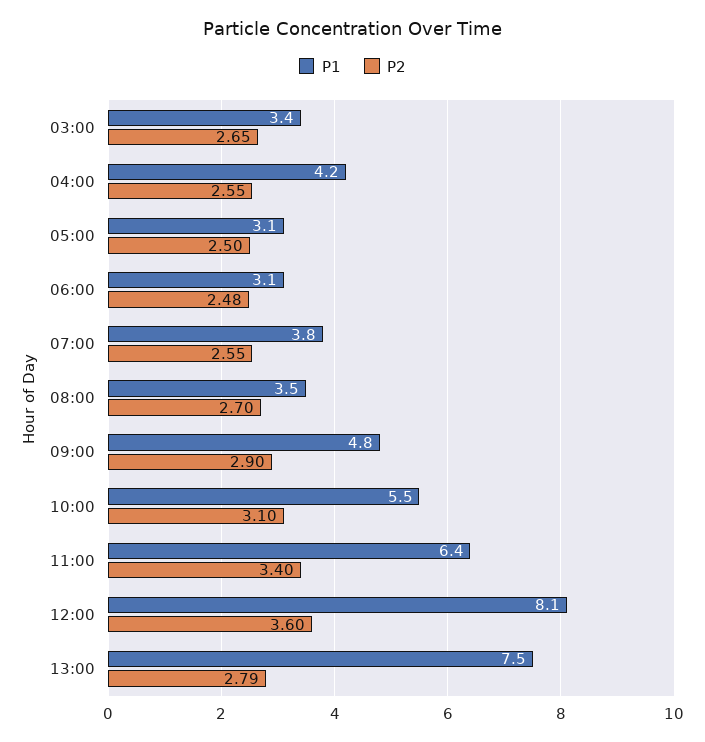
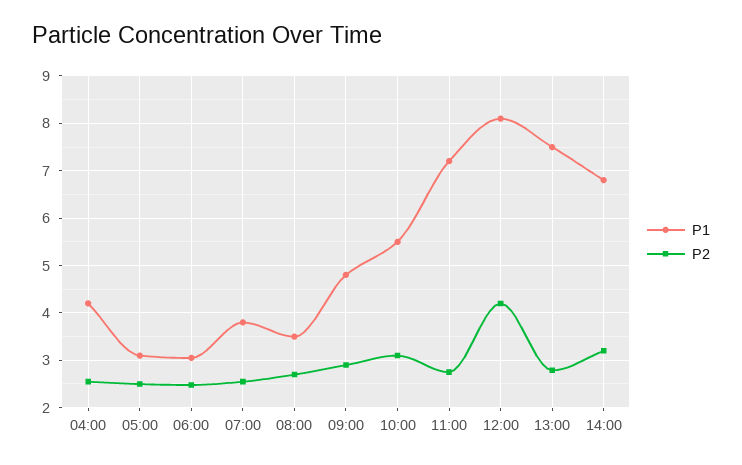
P1, 03:00: 3.4 -> none
P2, 03:00: 2.65 -> none
P1, 11:00: 6.4 -> 7.2
P2, 11:00: 3.4 -> 2.8
P2, 12:00: 3.6 -> 4.2
P1, 14:00: none -> 6.8
P2, 14:00: none -> 3.2

